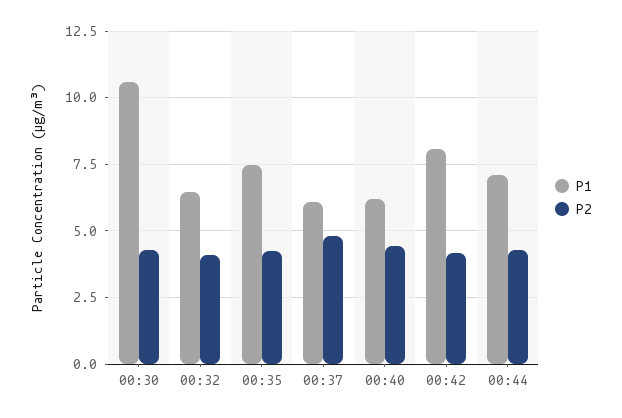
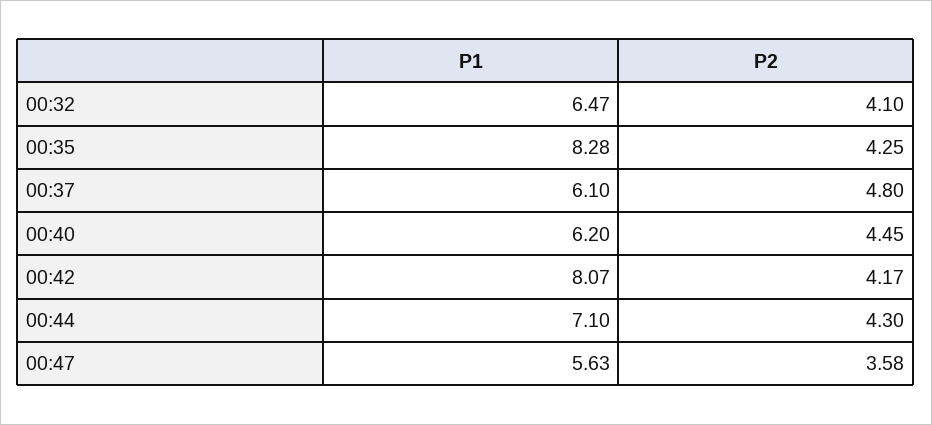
P1, 00:30: 10.5 -> none
P2, 00:30: 4.25 -> none
P1, 00:35: 7.5 -> 8.28
P1, 00:47: none -> 5.63
P2, 00:47: none -> 3.58

